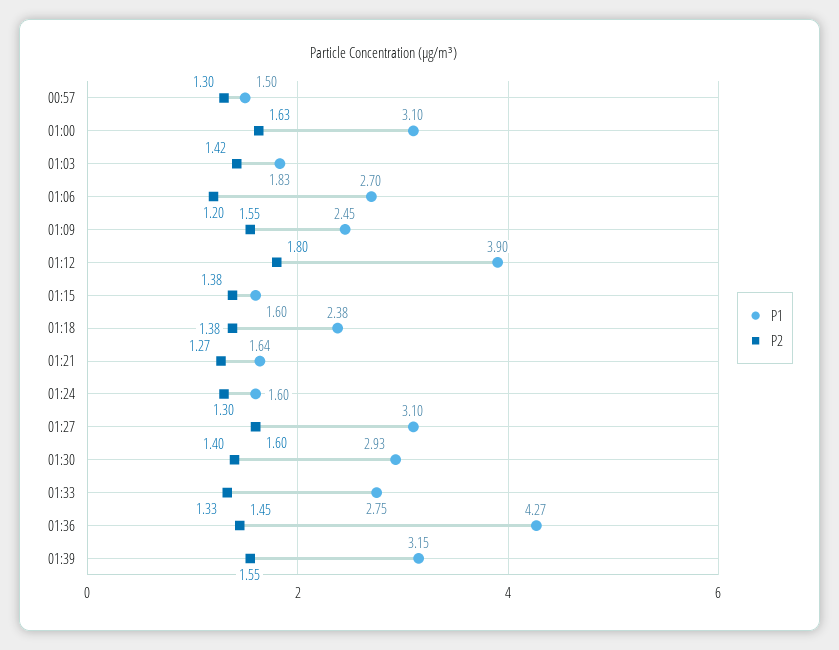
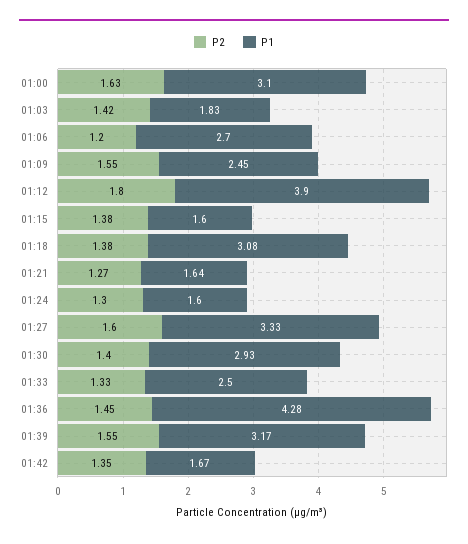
P1, 00:57: 1.5 -> none
P2, 00:57: 1.3 -> none
P1, 01:18: 2.38 -> 3.08
P1, 01:27: 3.1 -> 3.33
P1, 01:33: 2.75 -> 2.5
P1, 01:36: 4.27 -> 4.28
P1, 01:39: 3.15 -> 3.17
P2, 01:42: none -> 1.35
P1, 01:42: none -> 1.67

